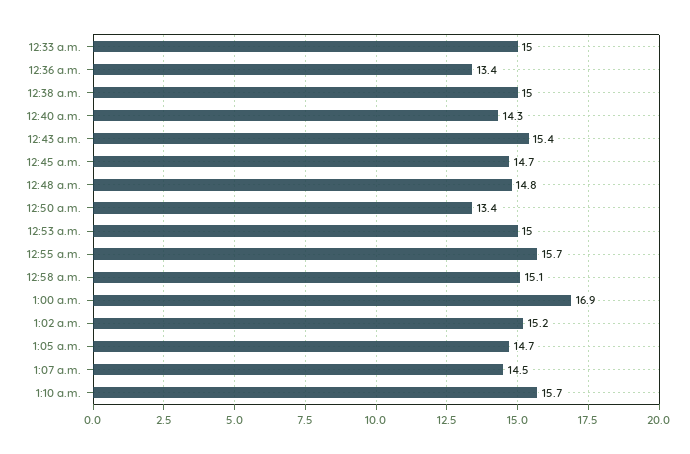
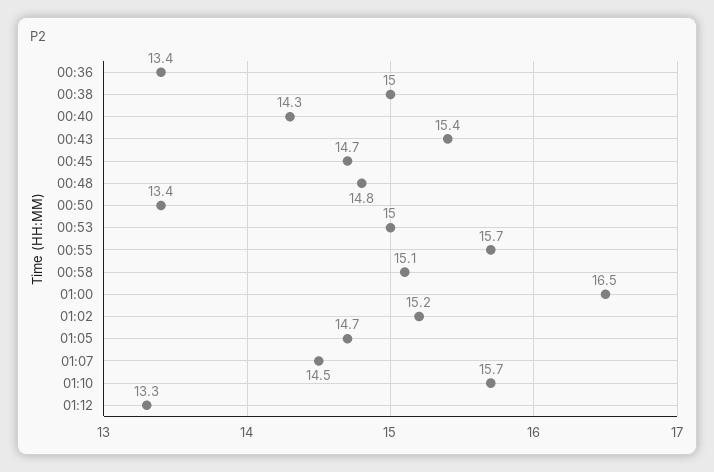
12:33 a.m.: 15 -> none
1:00 a.m.: 16.9 -> 16.5
01:12: none -> 13.3

